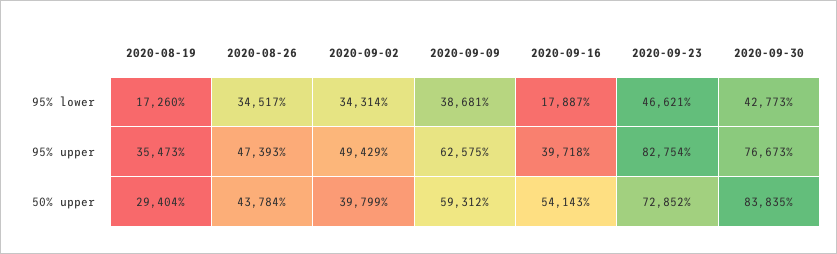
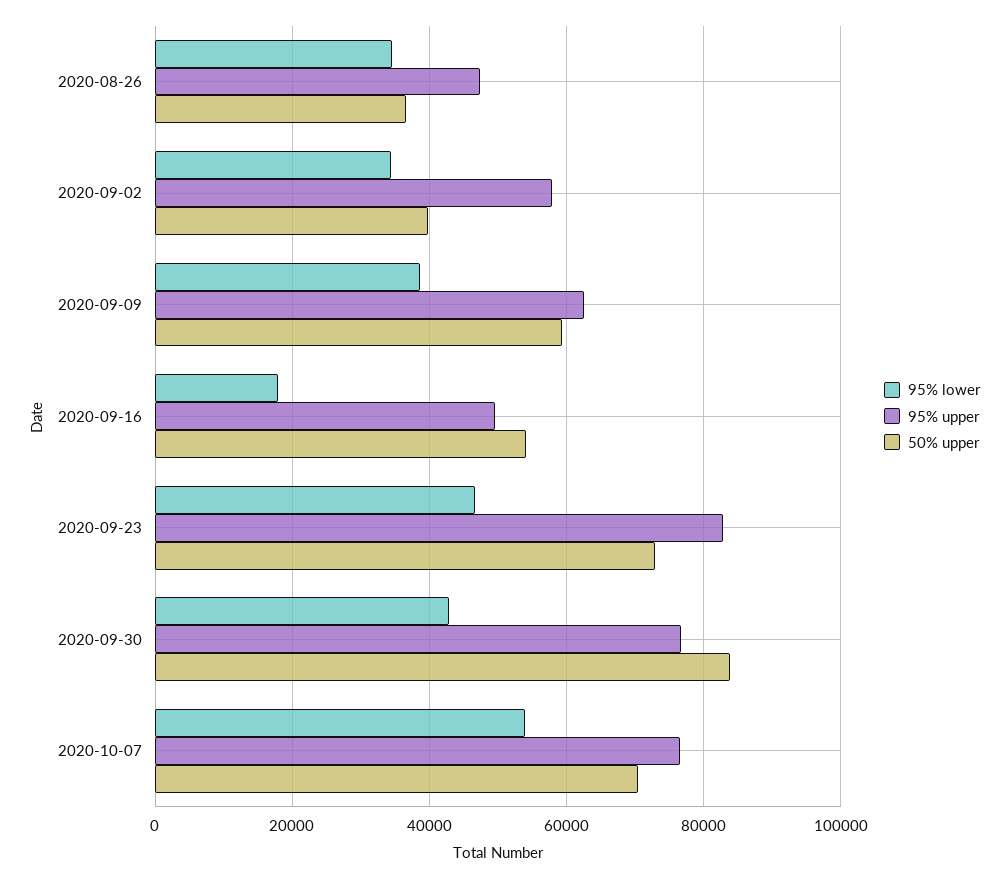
95% lower, 2020-08-19: 17260 -> none
95% upper, 2020-08-19: 35473 -> none
95% upper, 2020-09-02: 49429 -> 58000
95% upper, 2020-09-16: 39718 -> 50000
50% upper, 2020-08-19: 29404 -> none
50% upper, 2020-08-26: 43784 -> 36000
95% lower, 2020-10-07: none -> 54000
95% upper, 2020-10-07: none -> 76000
50% upper, 2020-10-07: none -> 70000

